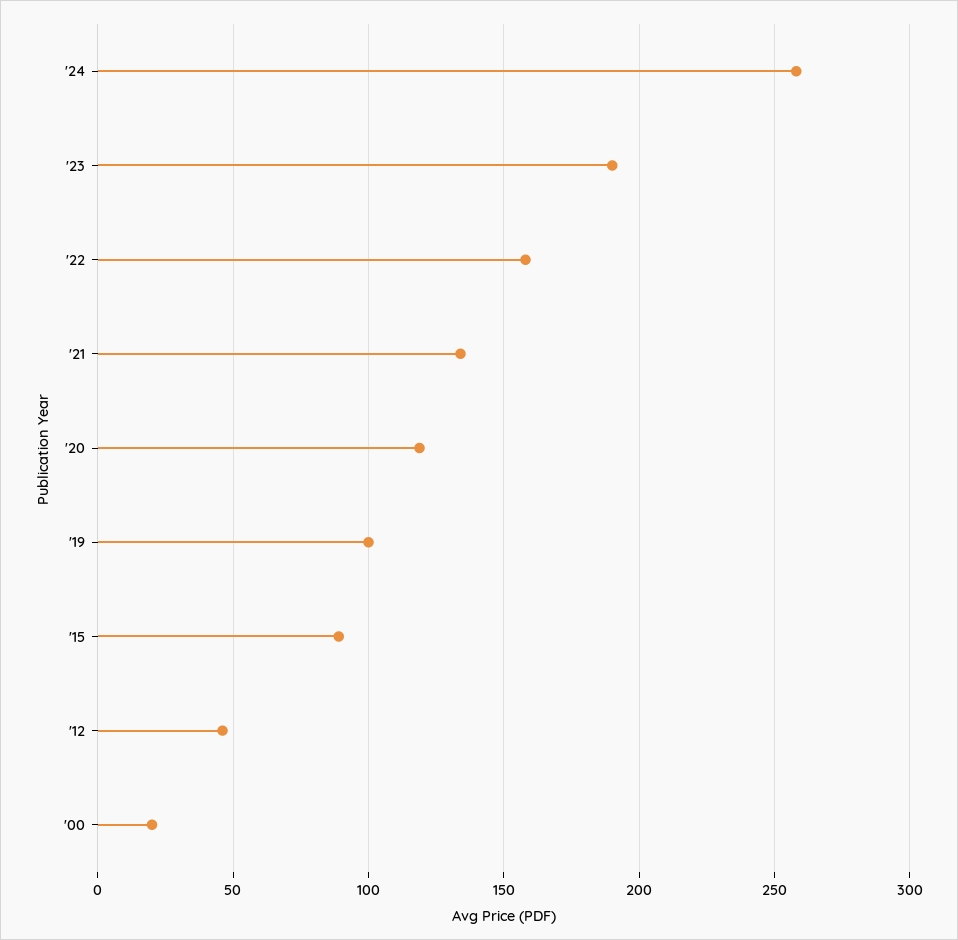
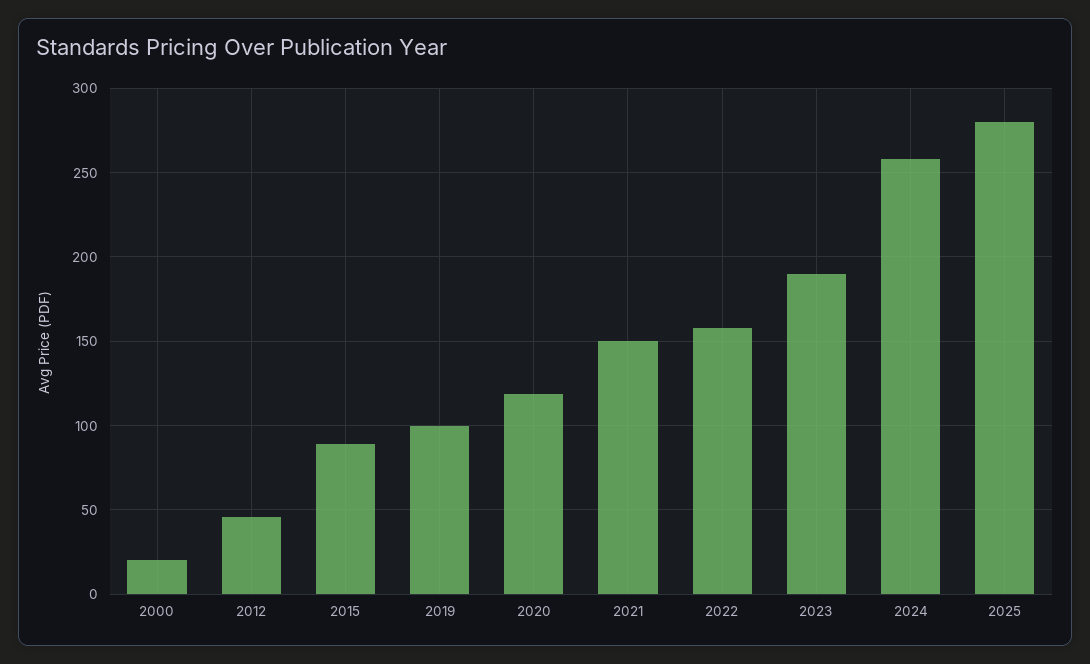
'21: 135 -> 150
2025: none -> 280

